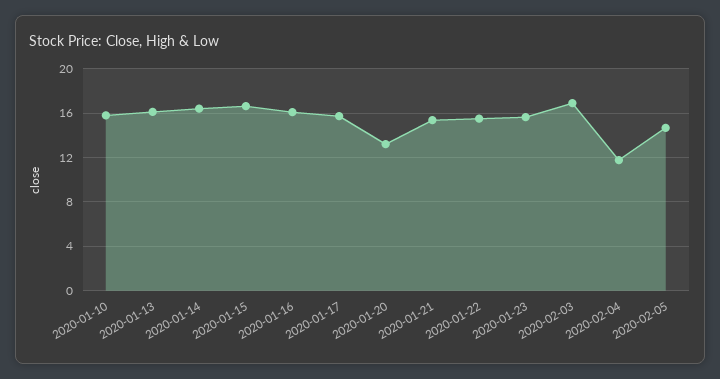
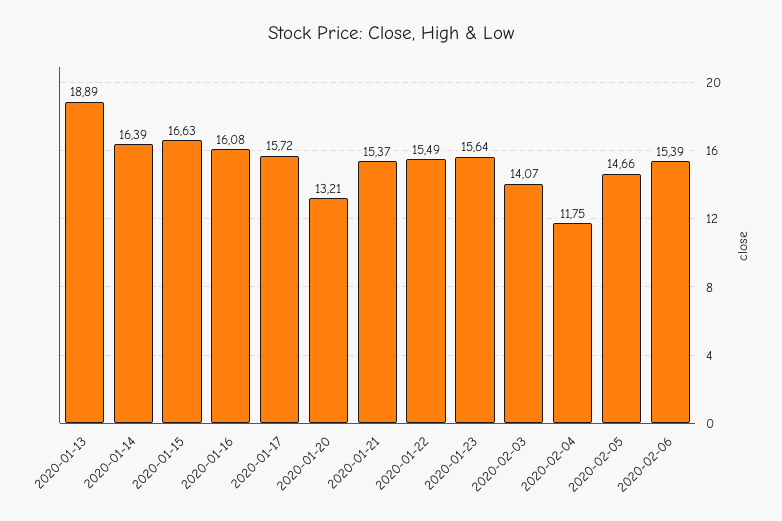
2020-01-10: 16 -> none
2020-01-13: 16 -> 18.89
2020-02-03: 17 -> 14.07
2020-02-06: none -> 15.39

